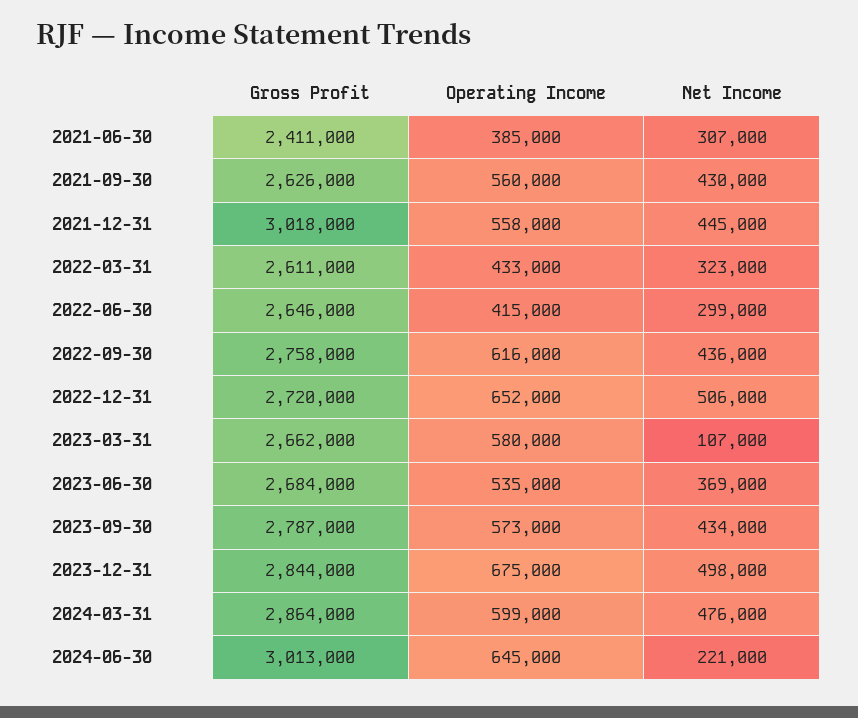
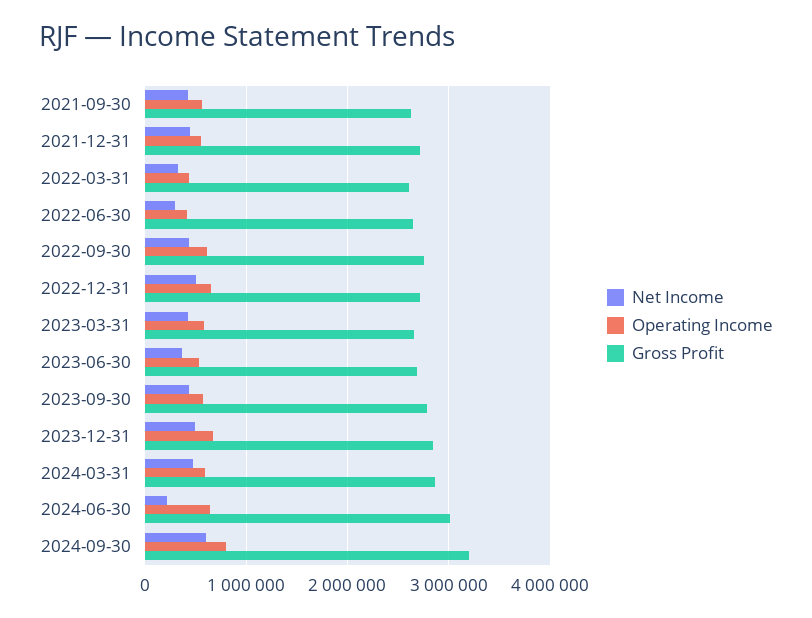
Gross Profit, 2021-06-30: 2411000 -> none
Operating Income, 2021-06-30: 385000 -> none
Net Income, 2021-06-30: 307000 -> none
Gross Profit, 2021-12-31: 3018000 -> 2700000
Net Income, 2023-03-31: 107000 -> 400000
Net Income, 2024-09-30: none -> 600000
Operating Income, 2024-09-30: none -> 800000
Gross Profit, 2024-09-30: none -> 3200000

